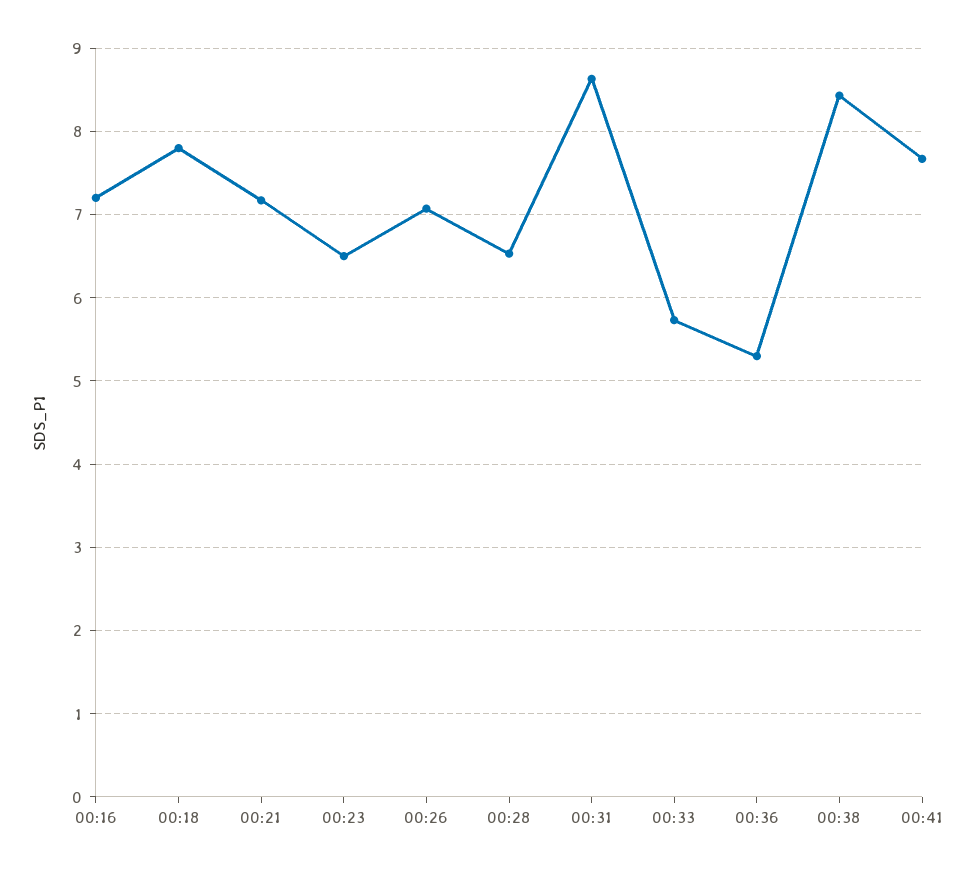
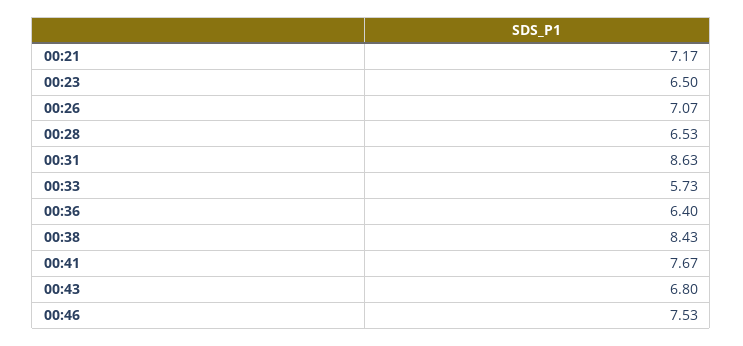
00:16: 7.2 -> none
00:18: 7.8 -> none
00:36: 5.3 -> 6.4
00:43: none -> 6.8
00:46: none -> 7.53

